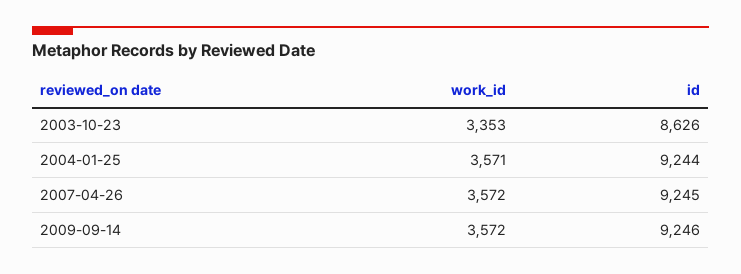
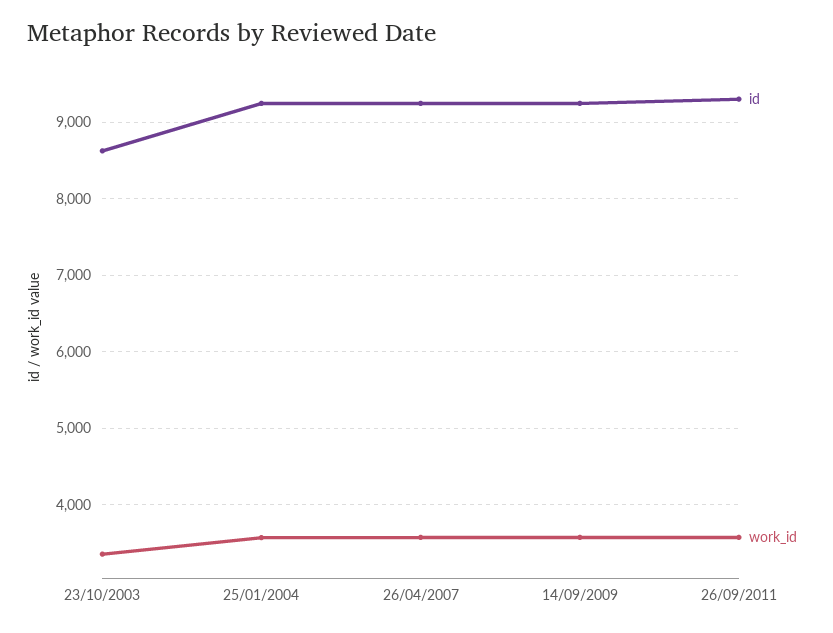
id, 26/09/2011: none -> 9300
work_id, 26/09/2011: none -> 3600

